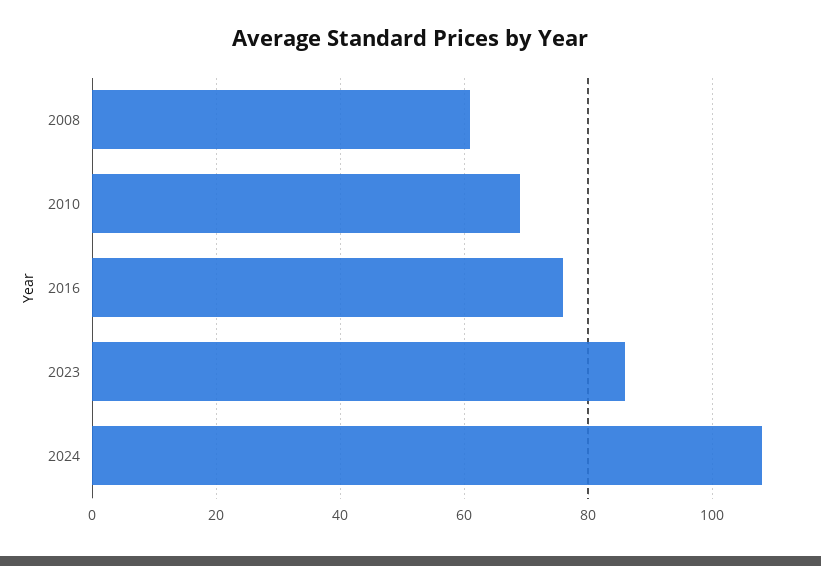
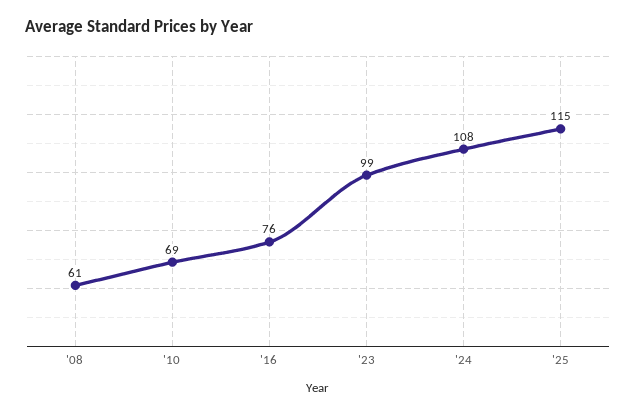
2023: 85 -> 99
'25: none -> 115

